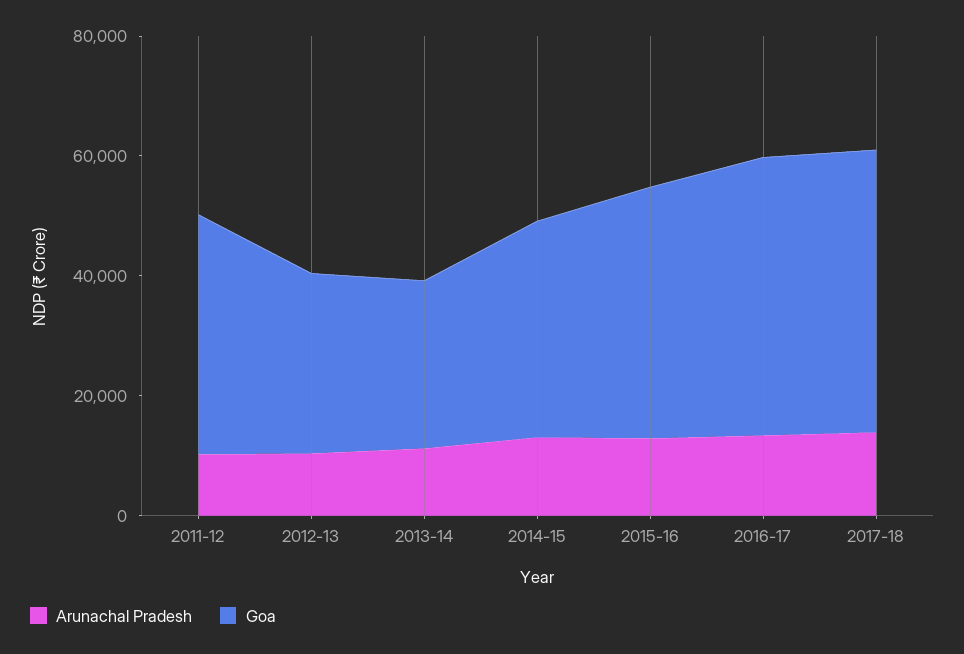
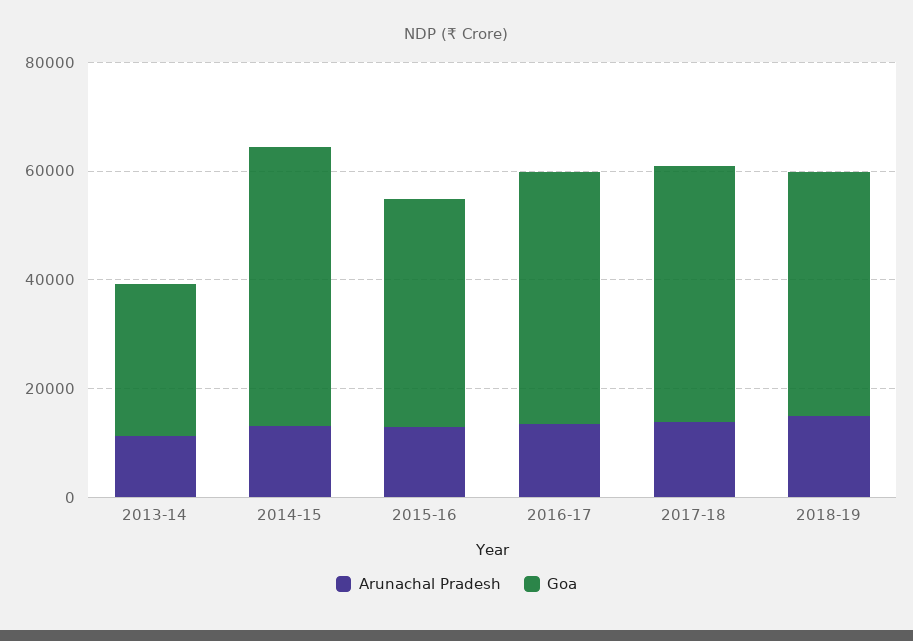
Arunachal Pradesh, 2011-12: 10000 -> none
Goa, 2011-12: 40000 -> none
Arunachal Pradesh, 2012-13: 10000 -> none
Goa, 2012-13: 30000 -> none
Goa, 2014-15: 35000 -> 50000
Arunachal Pradesh, 2018-19: none -> 15000
Goa, 2018-19: none -> 45000

